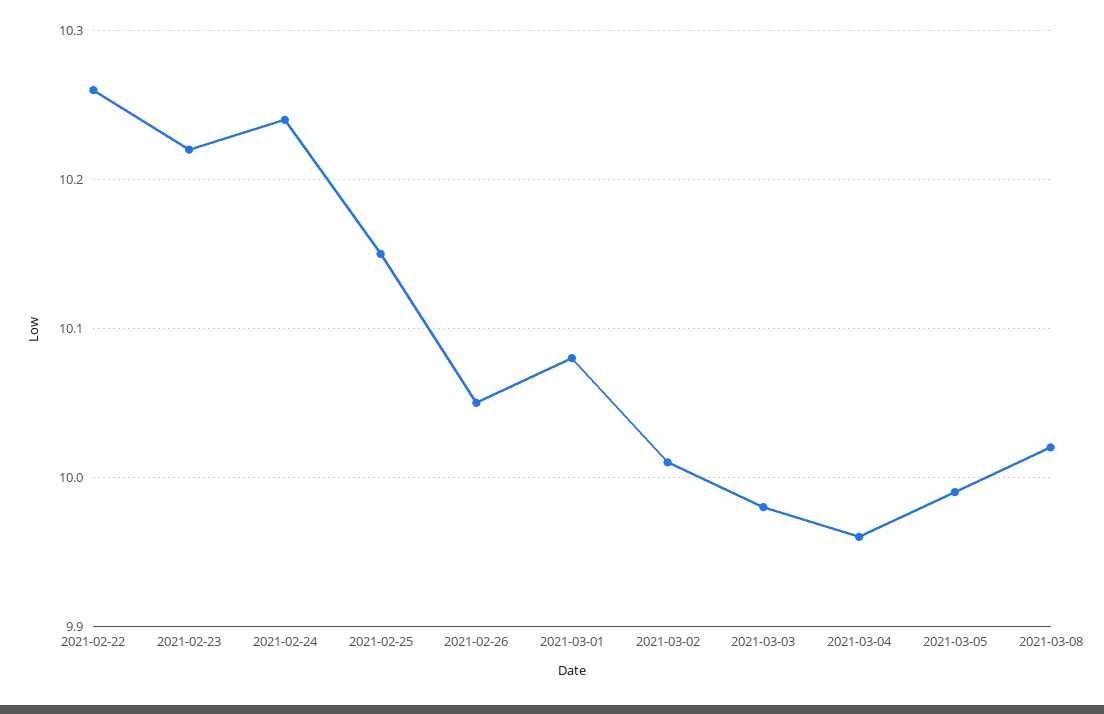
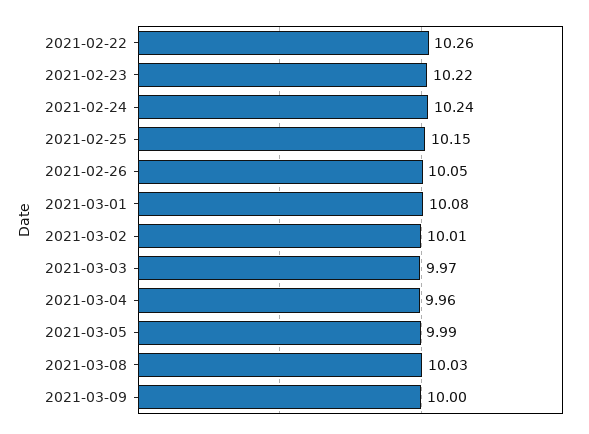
2021-03-03: 9.98 -> 9.97
2021-03-08: 10.02 -> 10.03
2021-03-09: none -> 10

